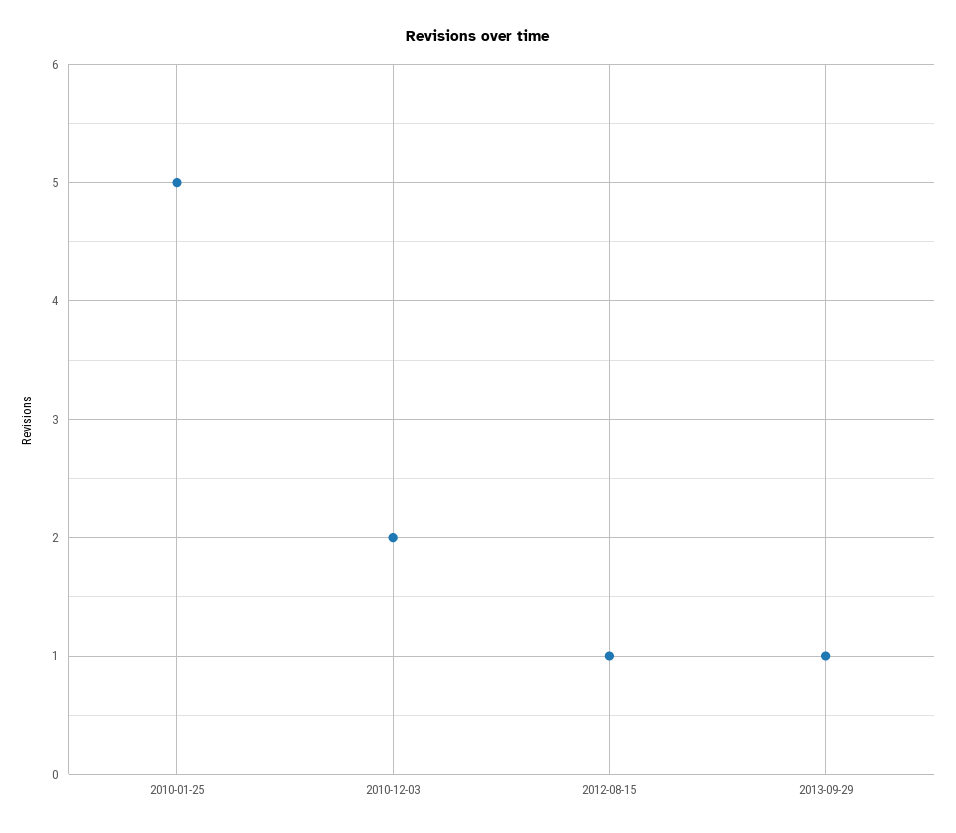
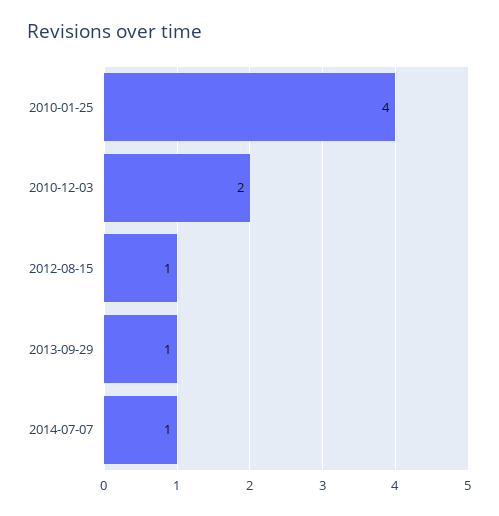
2010-01-25: 5 -> 4
2014-07-07: none -> 1

